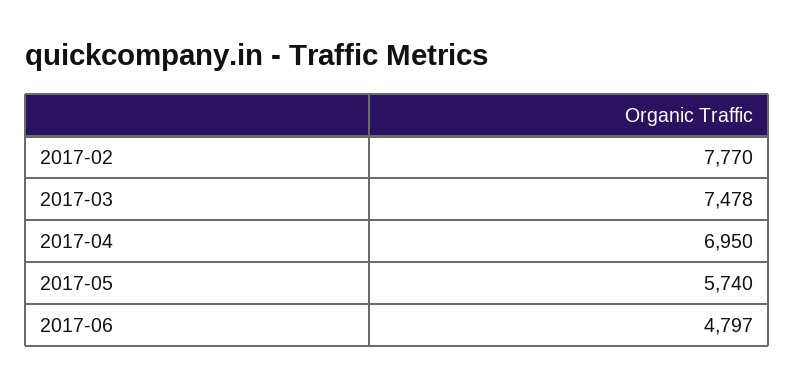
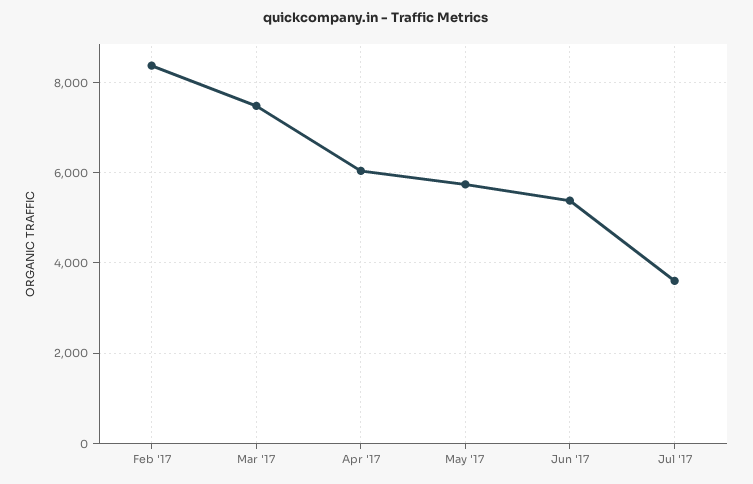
2017-02: 7770 -> 8400
2017-04: 6950 -> 6000
2017-06: 4797 -> 5400
Jul '17: none -> 3600

